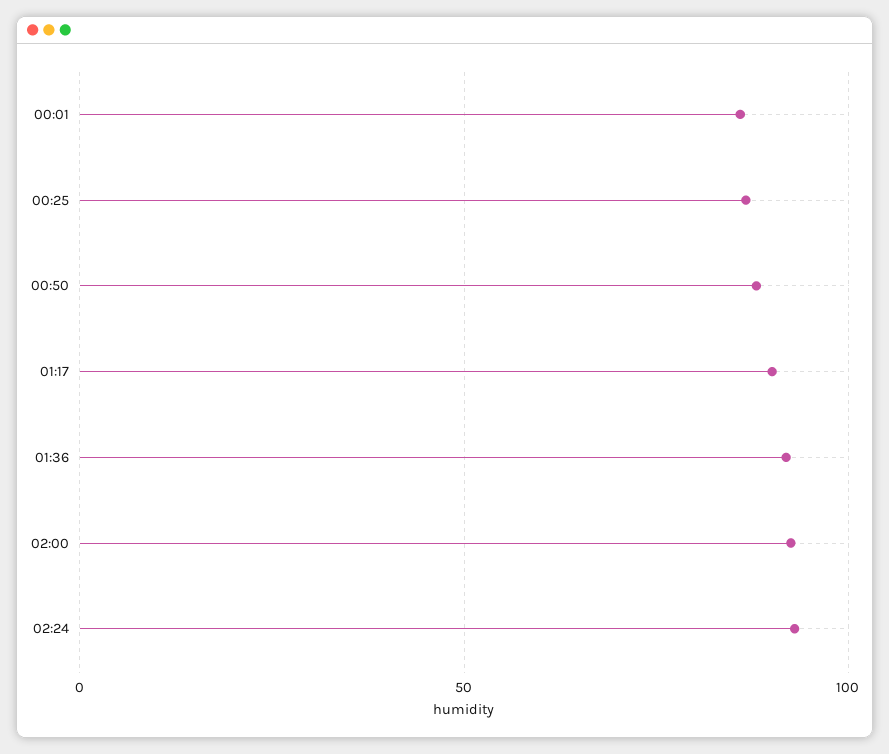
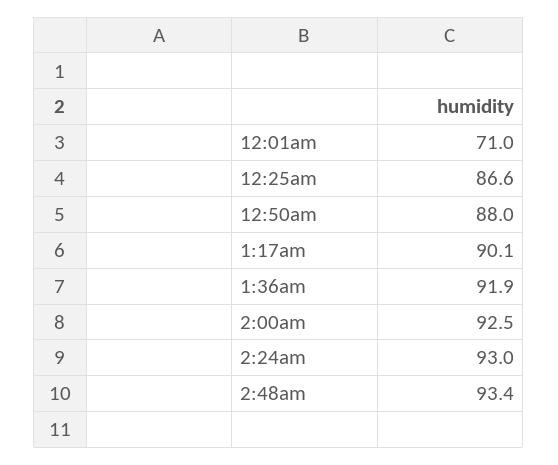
00:01: 85 -> 71
2:48am: none -> 93.4

